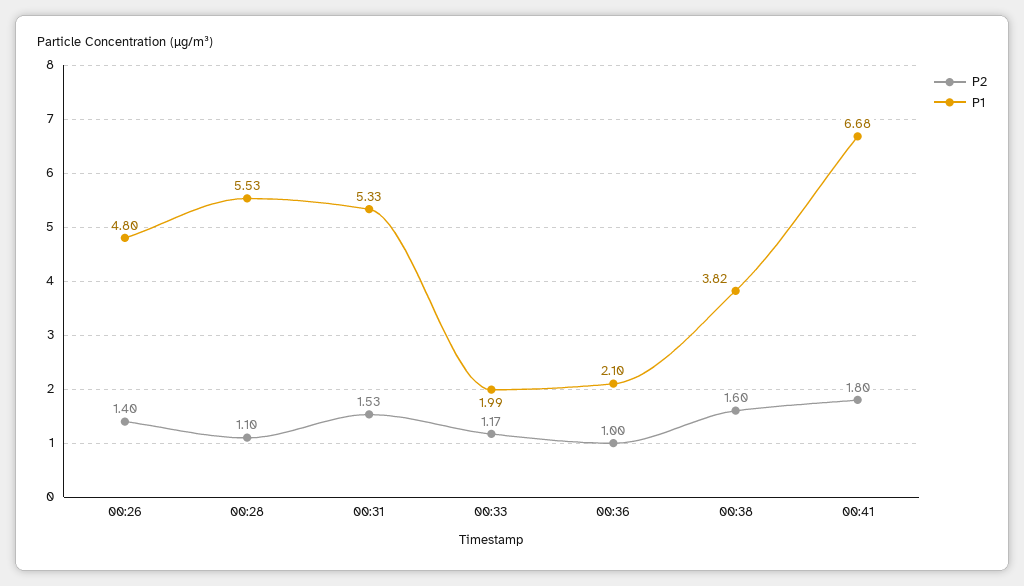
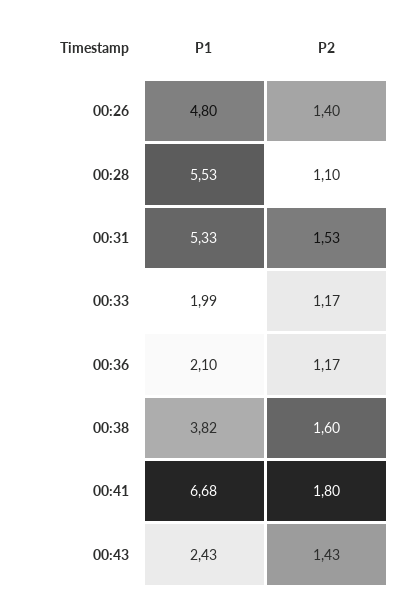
P2, 00:36: 1 -> 1.17
P1, 00:43: none -> 2.43
P2, 00:43: none -> 1.43

